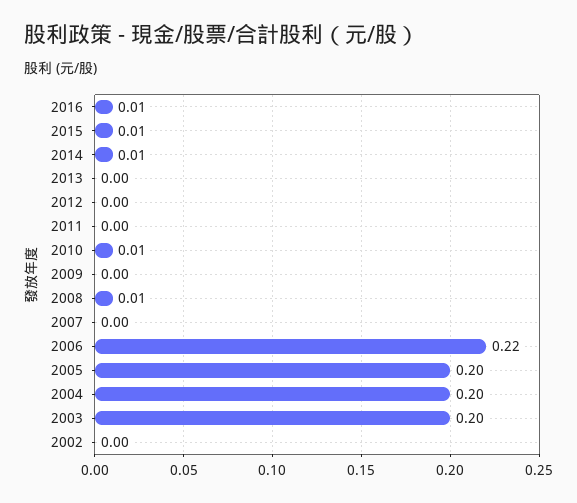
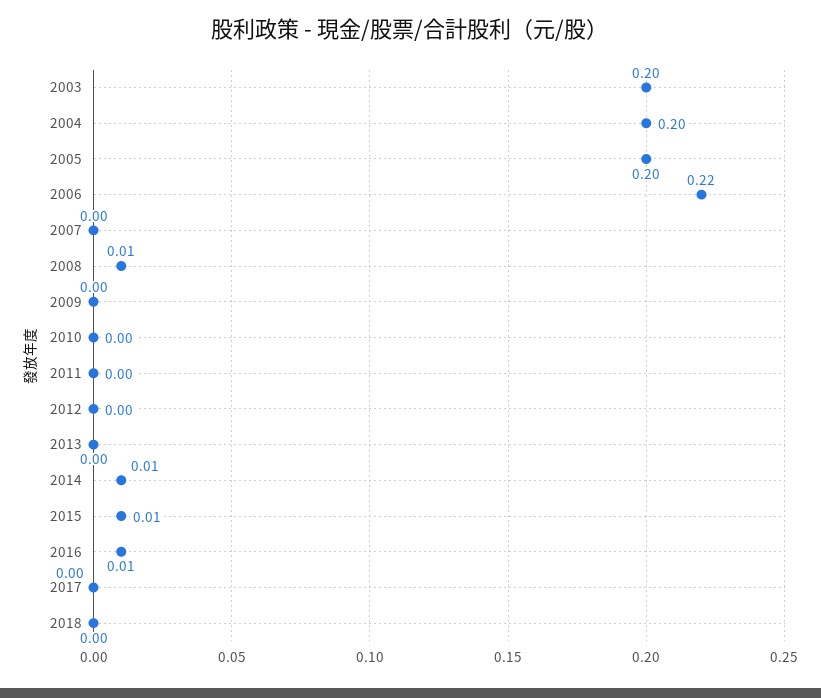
2010: 0.01 -> 0
2002: 0 -> none
2017: none -> 0
2018: none -> 0

